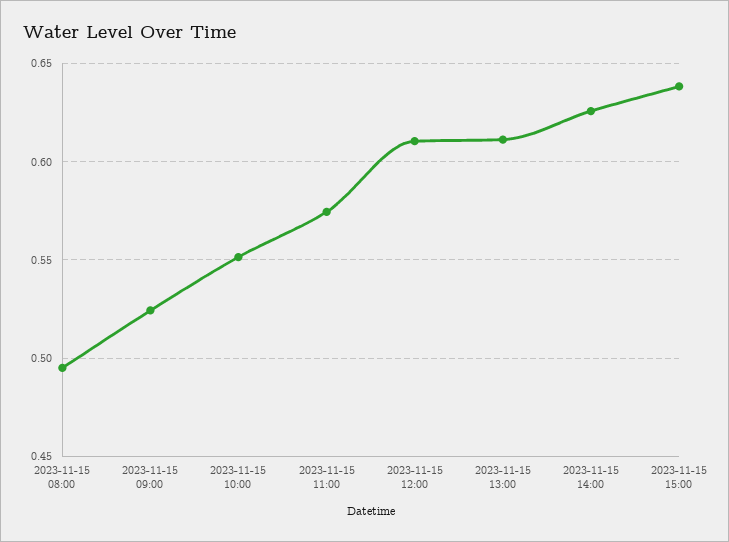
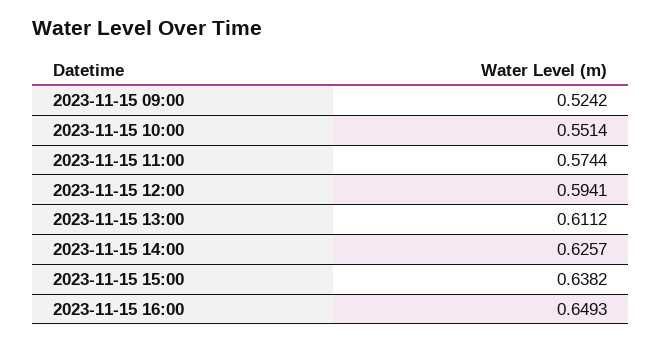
2023-11-15 08:00: 0.495 -> none
2023-11-15 12:00: 0.61 -> 0.5941
2023-11-15 16:00: none -> 0.6493

